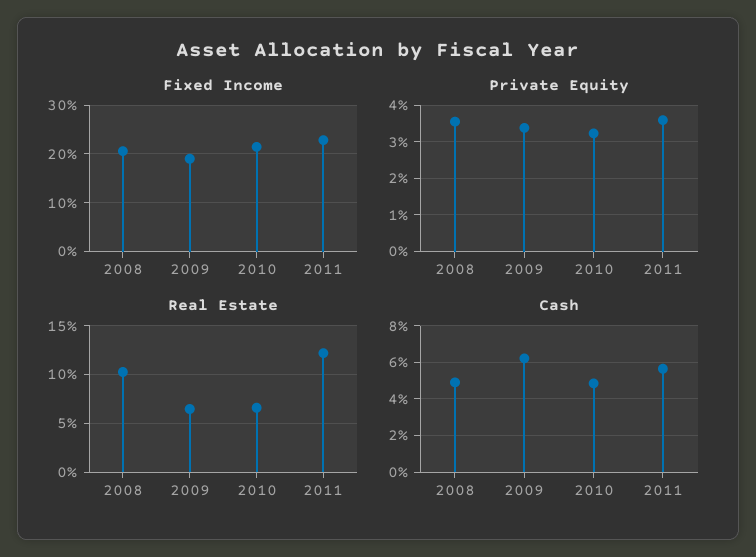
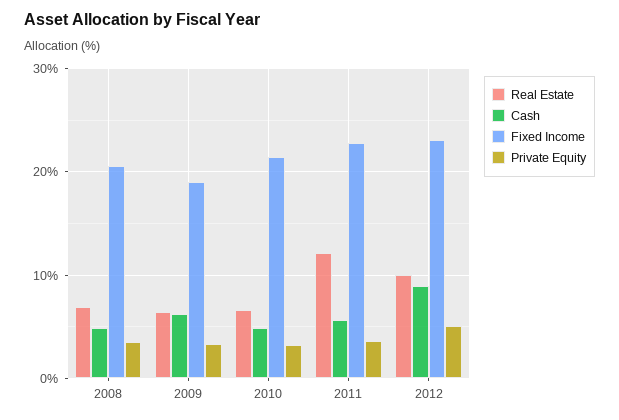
Real Estate, 2008: 10 -> 7
Real Estate, 2012: none -> 10
Cash, 2012: none -> 9
Fixed Income, 2012: none -> 23
Private Equity, 2012: none -> 5

